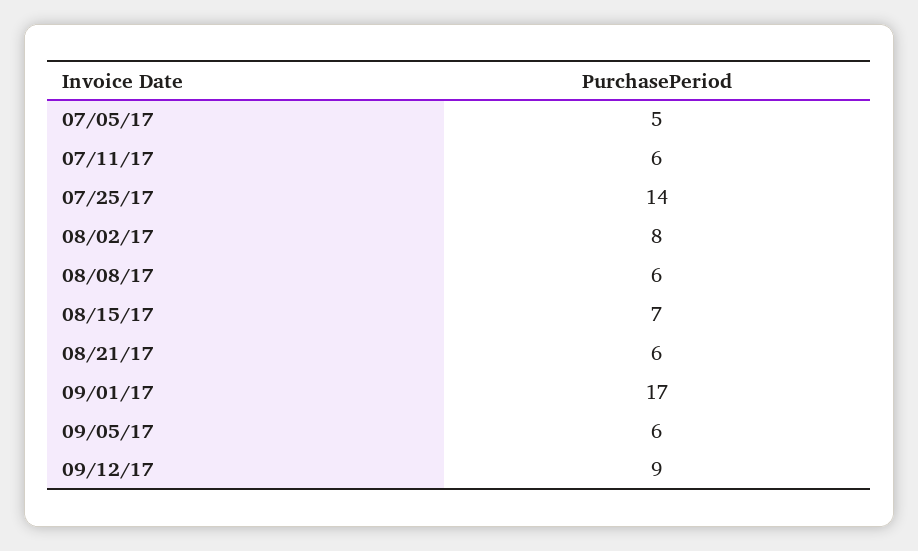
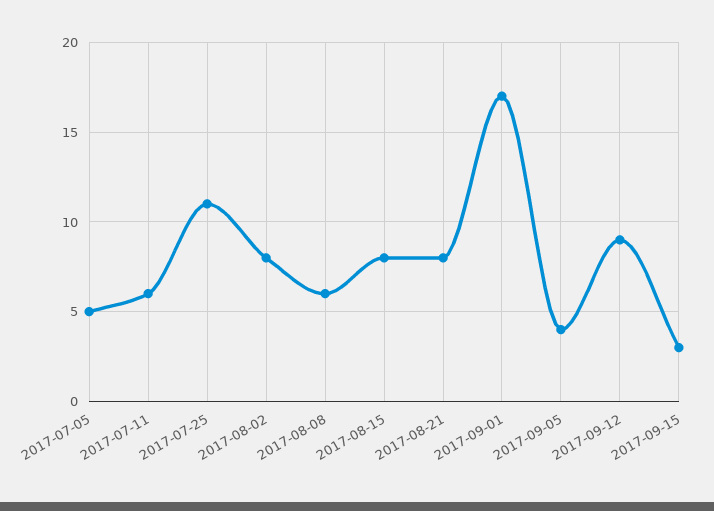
07/25/17: 14 -> 11
08/15/17: 7 -> 8
08/21/17: 6 -> 8
09/05/17: 6 -> 4
2017-09-15: none -> 3

